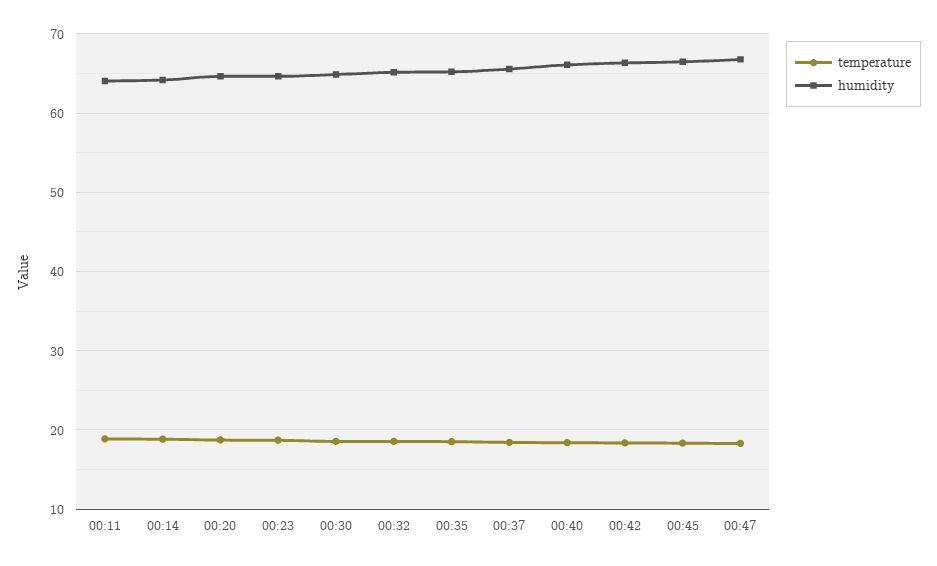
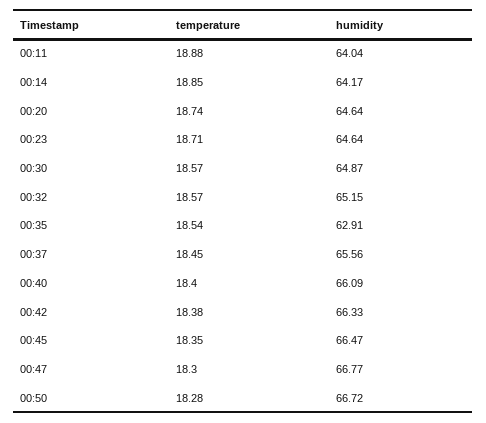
humidity, 00:35: 65 -> 62.91
temperature, 00:50: none -> 18.28
humidity, 00:50: none -> 66.72

